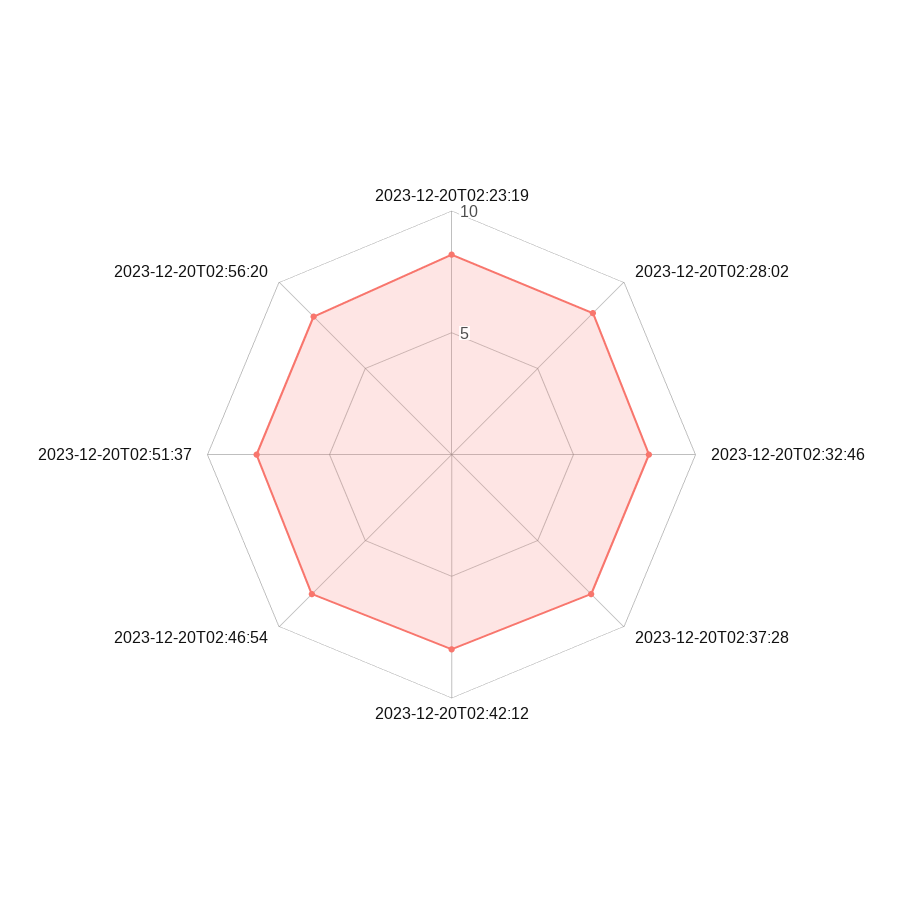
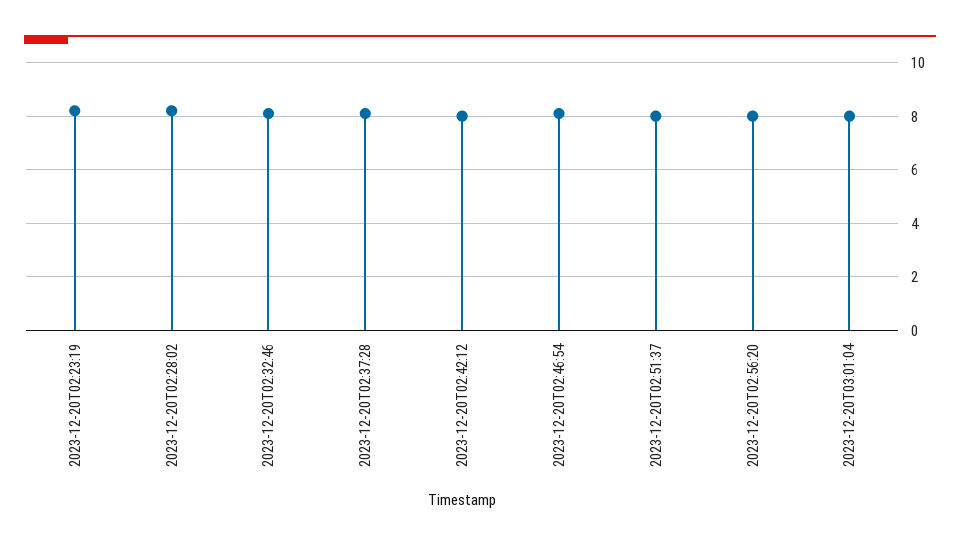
2023-12-20T03:01:04: none -> 8

